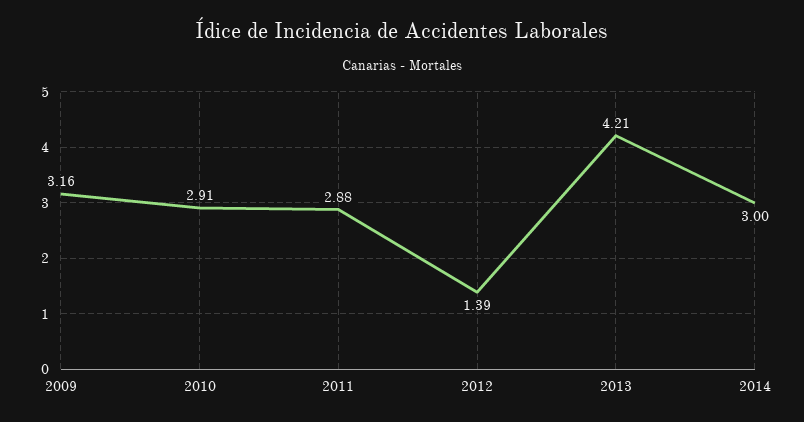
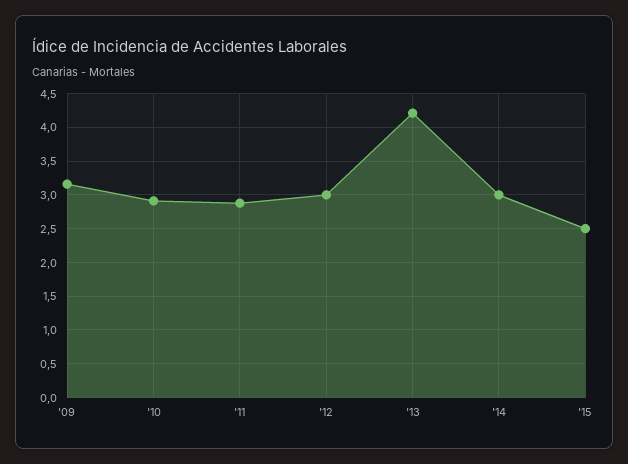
2012: 1.39 -> 3
'15: none -> 2.5

